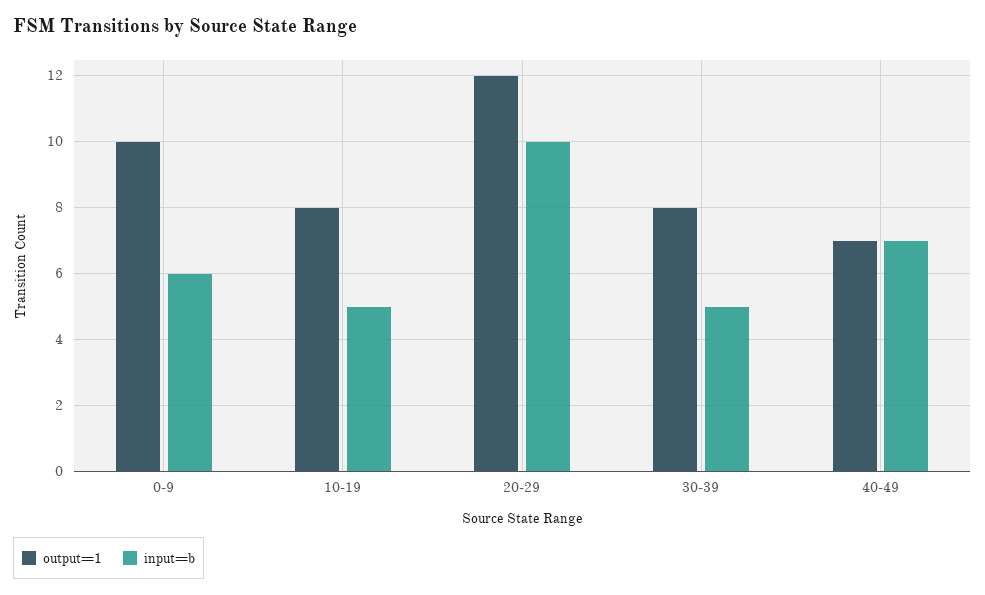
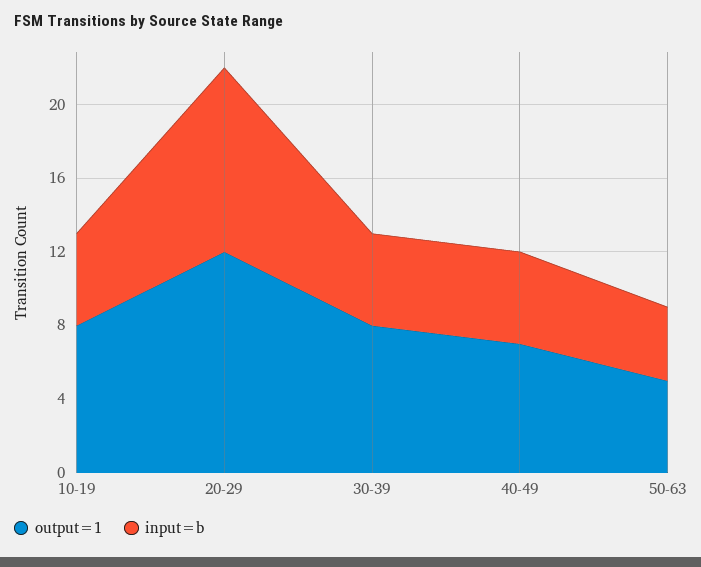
output=1, 0-9: 10 -> none
input=b, 0-9: 6 -> none
input=b, 40-49: 7 -> 5
output=1, 50-63: none -> 5
input=b, 50-63: none -> 4

